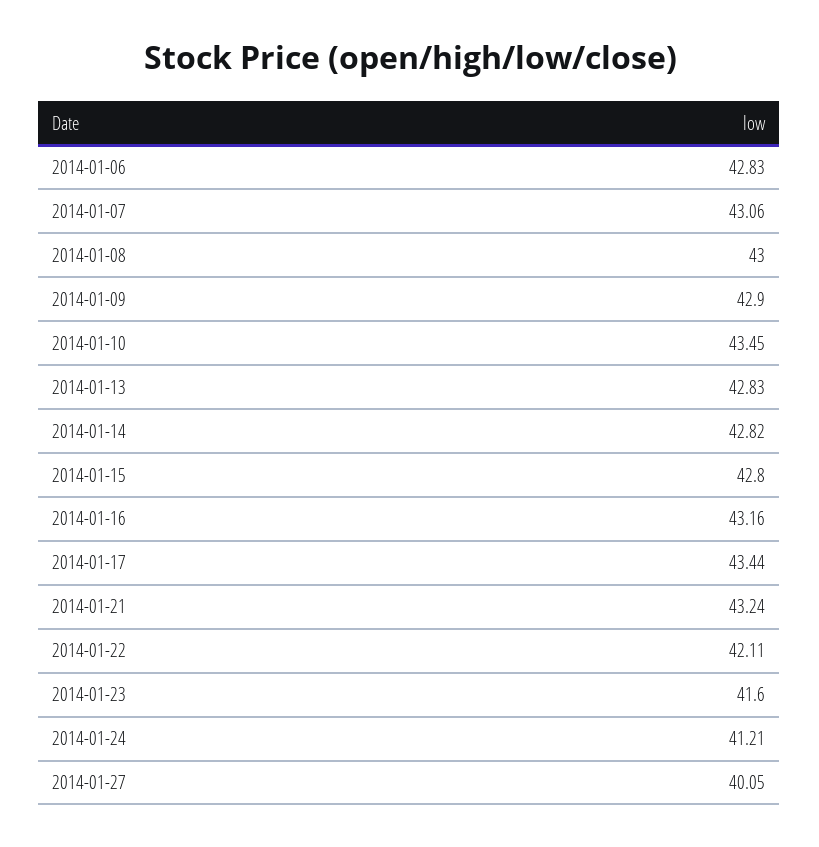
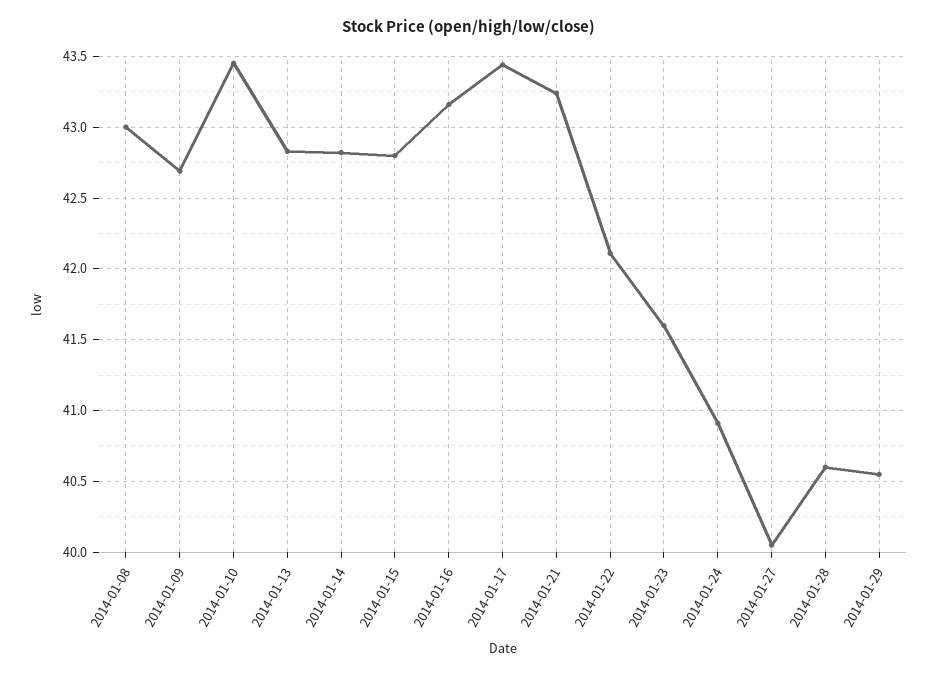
2014-01-06: 42.83 -> none
2014-01-07: 43.06 -> none
2014-01-09: 42.9 -> 42.7
2014-01-24: 41.21 -> 40.9
2014-01-28: none -> 40.6
2014-01-29: none -> 40.55

